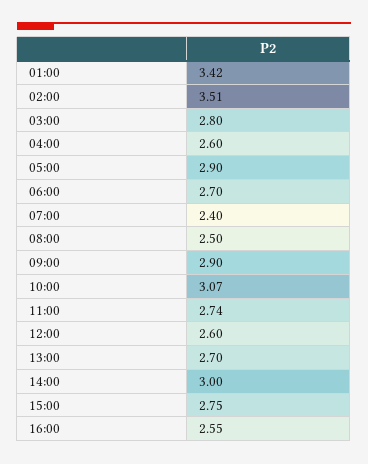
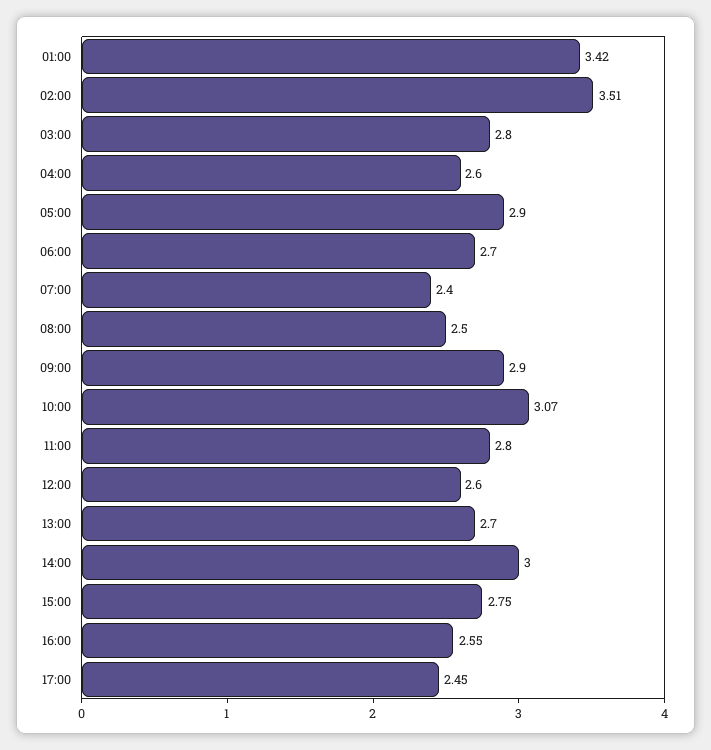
11:00: 2.74 -> 2.8
17:00: none -> 2.45

